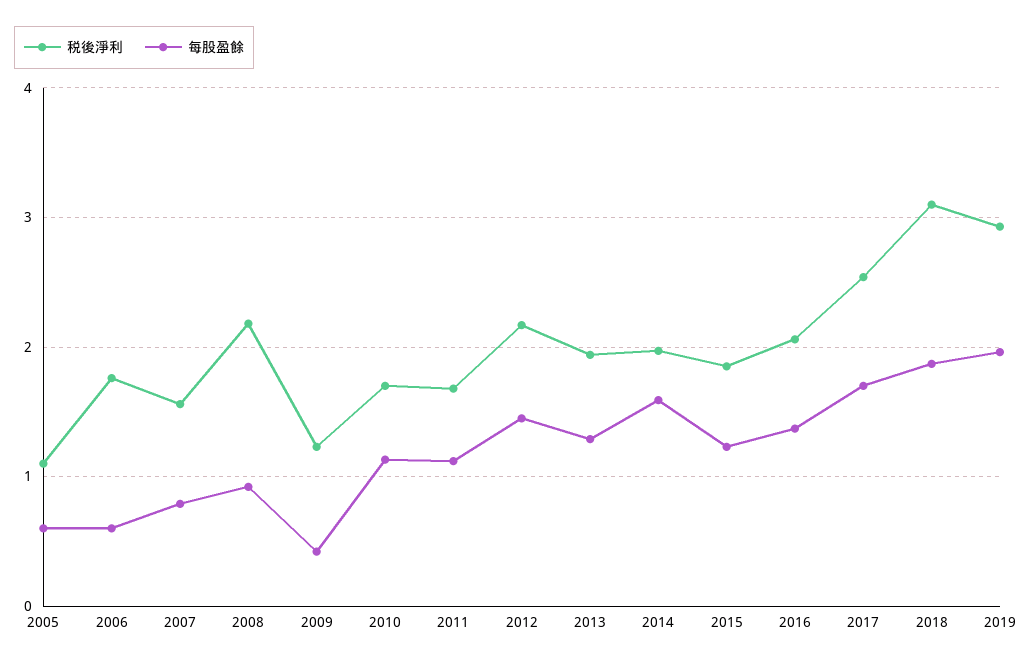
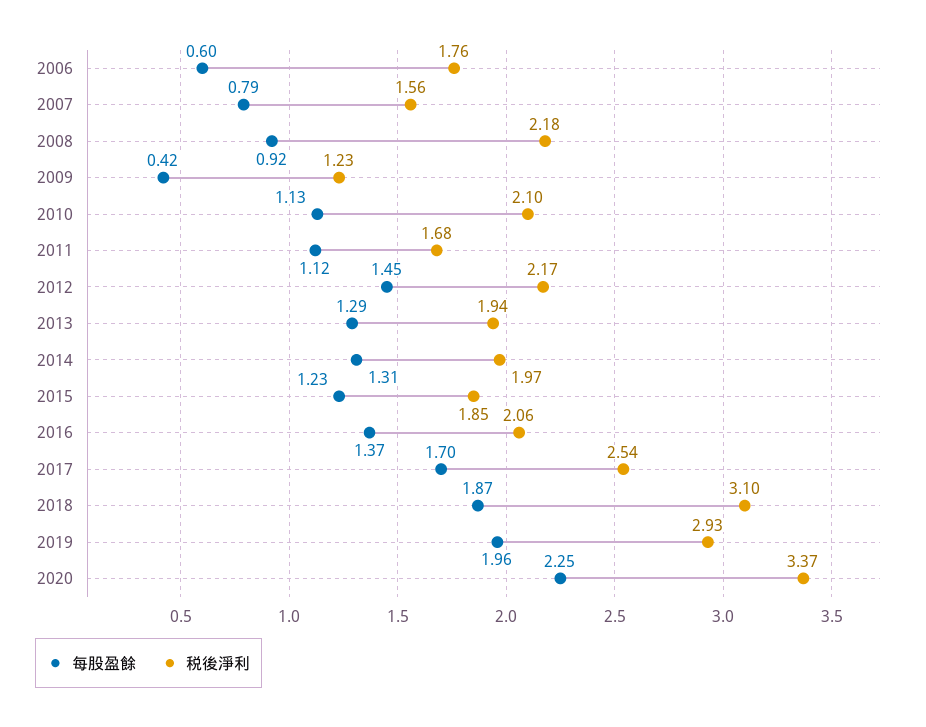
税後淨利, 2005: 1.1 -> none
每股盈餘, 2005: 0.6 -> none
税後淨利, 2010: 1.7 -> 2.1
每股盈餘, 2014: 1.6 -> 1.31
每股盈餘, 2020: none -> 2.25
税後淨利, 2020: none -> 3.37

